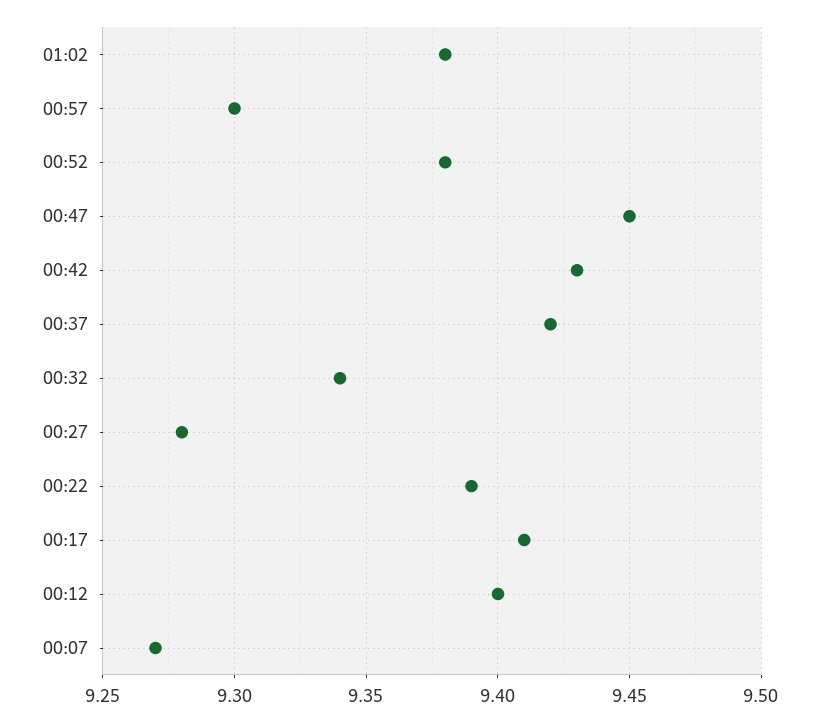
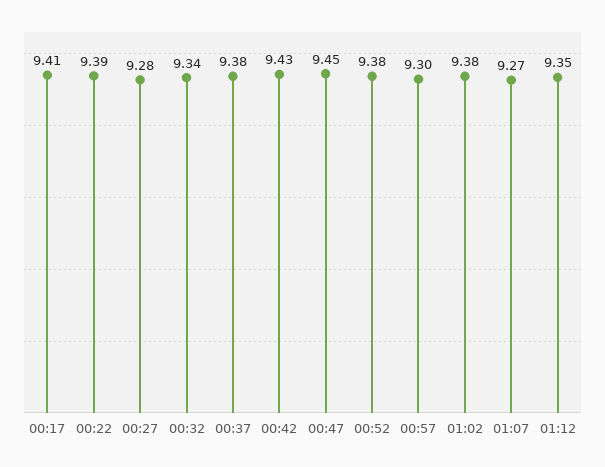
00:37: 9.42 -> 9.38
00:12: 9.4 -> none
00:07: 9.27 -> none
01:07: none -> 9.27
01:12: none -> 9.35

